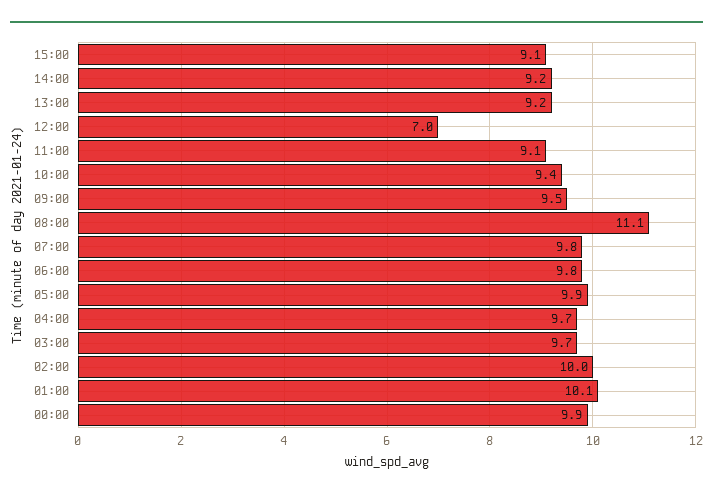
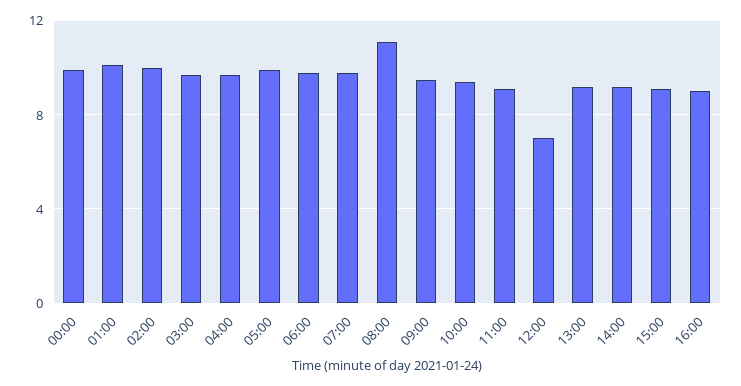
16:00: none -> 9

